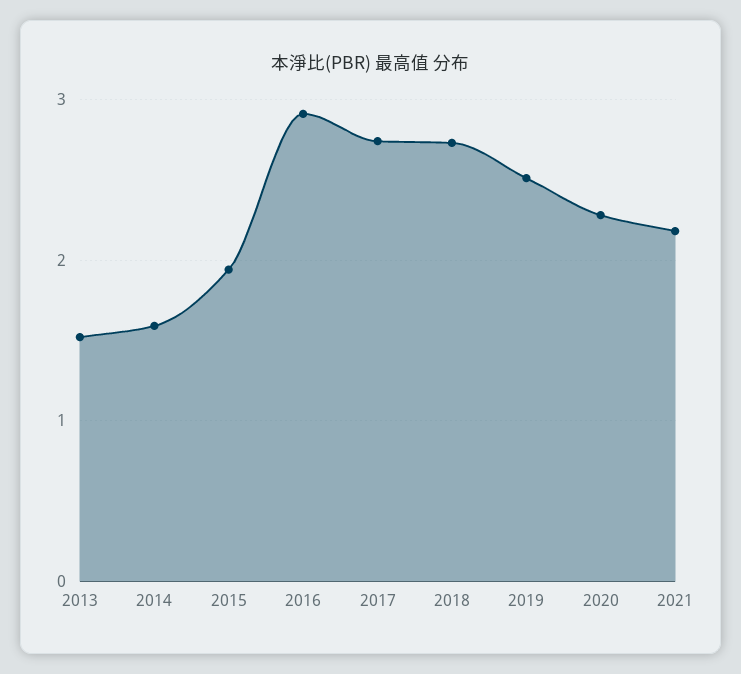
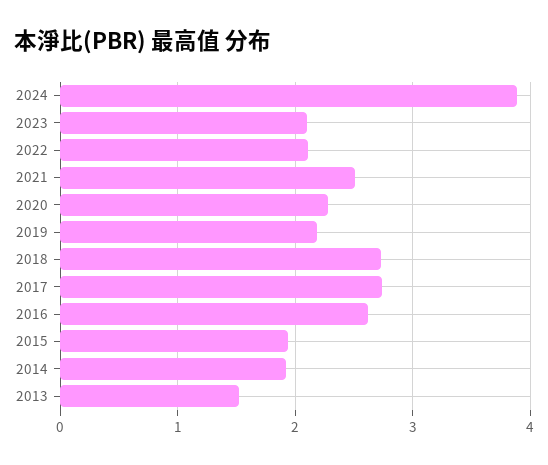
2014: 1.6 -> 1.9
2016: 2.9 -> 2.6
2019: 2.5 -> 2.2
2021: 2.2 -> 2.5
2024: none -> 3.9
2023: none -> 2.1
2022: none -> 2.1

